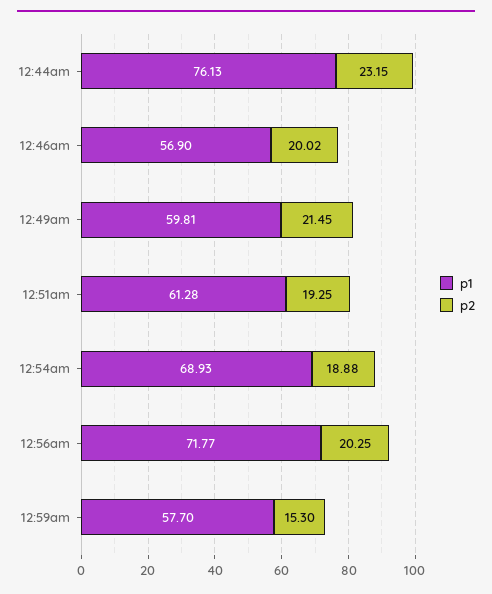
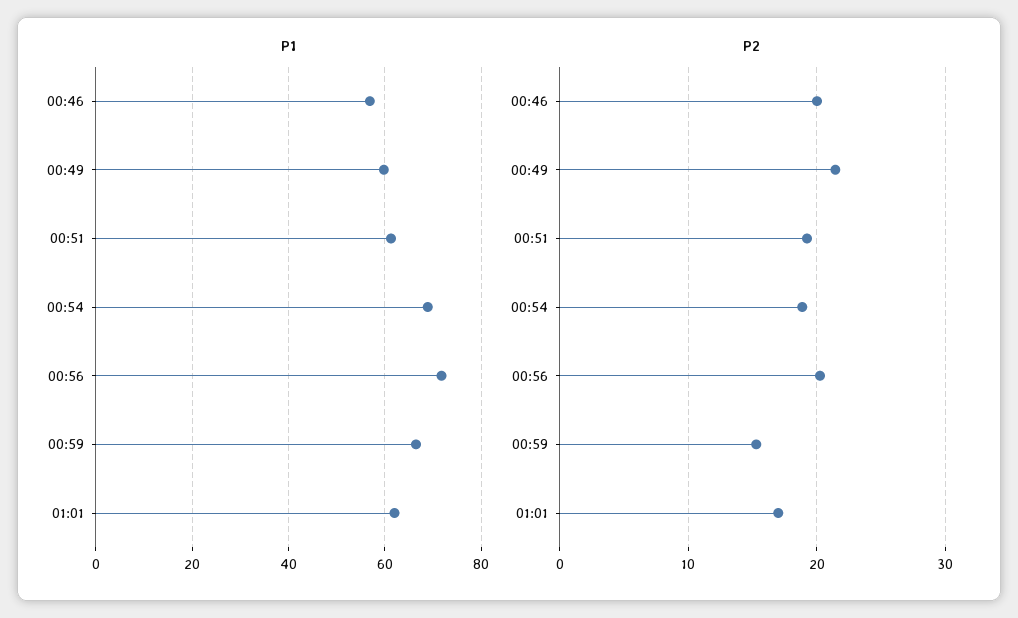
p1, 12:44am: 76.13 -> none
p2, 12:44am: 23.15 -> none
p1, 12:59am: 57.7 -> 66
p1, 01:01: none -> 62
p2, 01:01: none -> 17

